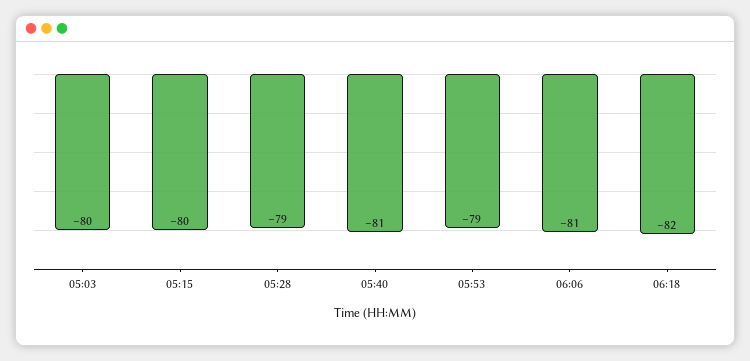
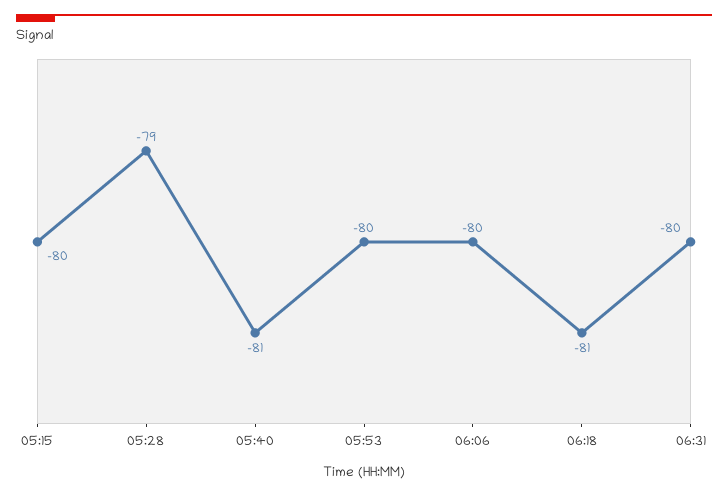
05:03: -80 -> none
05:53: -79 -> -80
06:06: -81 -> -80
06:18: -82 -> -81
06:31: none -> -80

